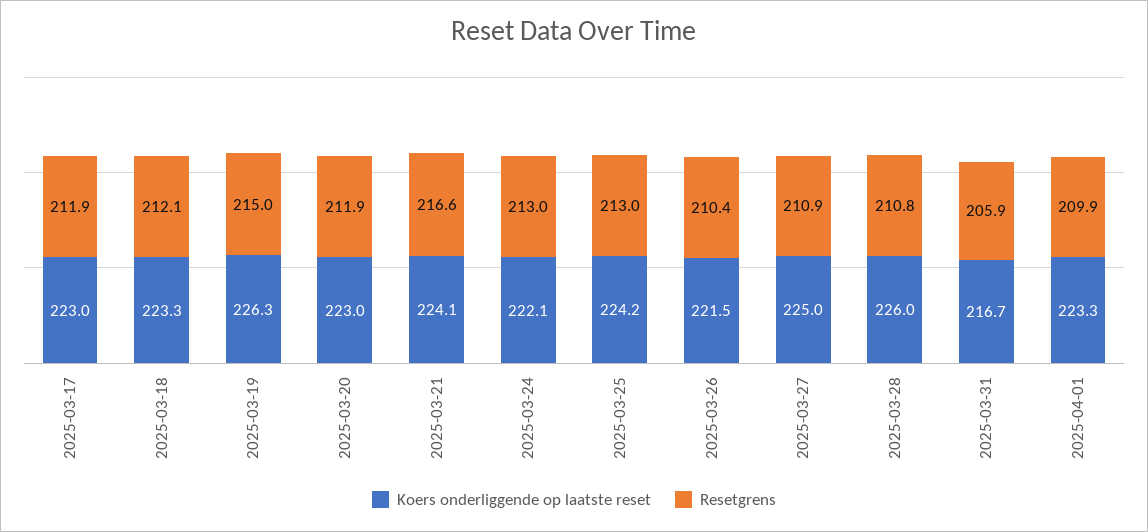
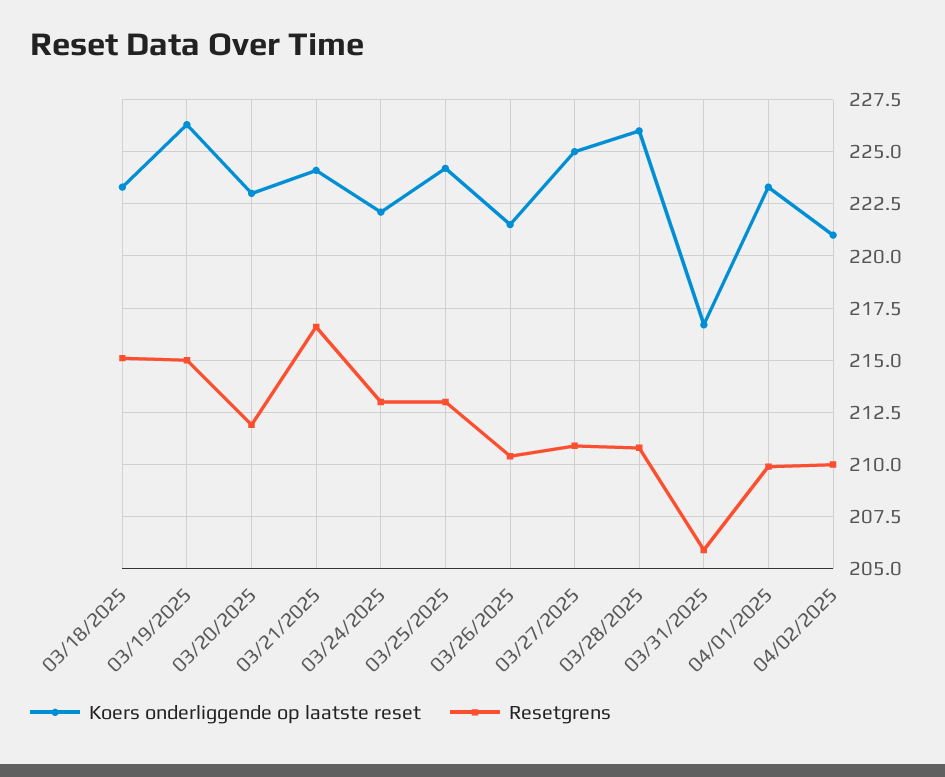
Koers onderliggende op laatste reset, 2025-03-17: 223 -> none
Resetgrens, 2025-03-17: 211.9 -> none
Resetgrens, 2025-03-18: 212.1 -> 215
Koers onderliggende op laatste reset, 04/02/2025: none -> 221
Resetgrens, 04/02/2025: none -> 210

